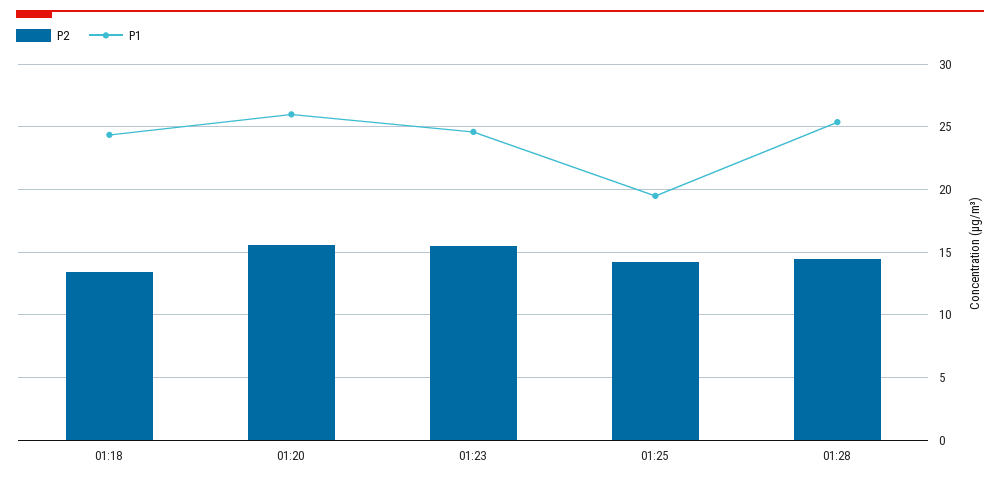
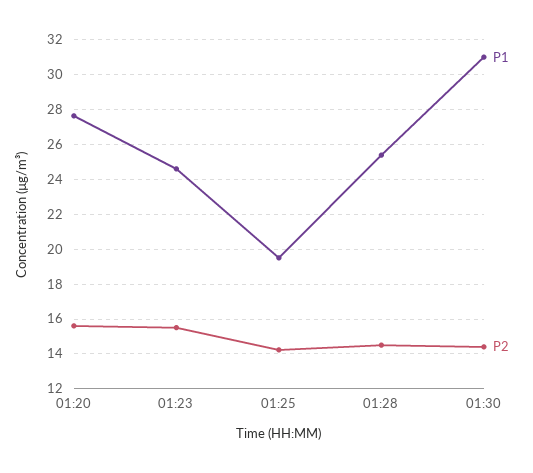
P2, 01:18: 13.5 -> none
P1, 01:18: 24.5 -> none
P1, 01:20: 26 -> 27.5
P1, 01:30: none -> 31
P2, 01:30: none -> 14.5

